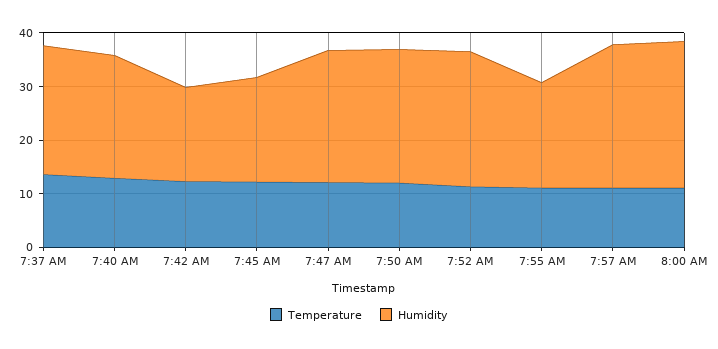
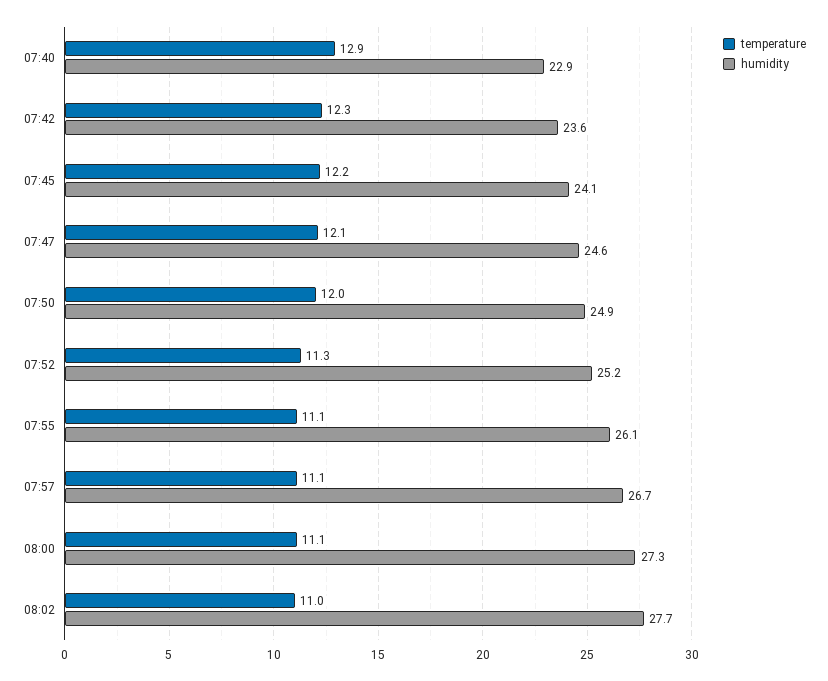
Temperature, 7:37 AM: 14 -> none
Humidity, 7:37 AM: 24 -> none
Humidity, 7:42 AM: 18 -> 23.6
Humidity, 7:45 AM: 20 -> 24.1
Humidity, 7:55 AM: 20 -> 26.1
Temperature, 08:02: none -> 11
Humidity, 08:02: none -> 27.7

